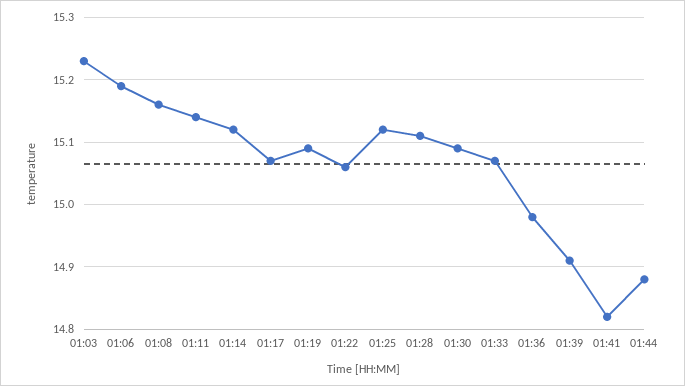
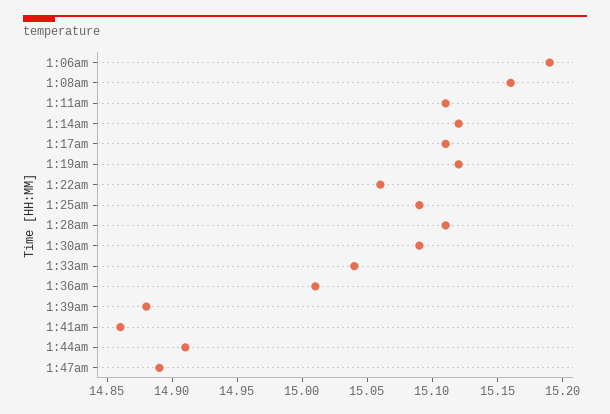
01:03: 15.23 -> none
01:11: 15.14 -> 15.11
01:17: 15.07 -> 15.11
01:19: 15.09 -> 15.12
01:25: 15.12 -> 15.09
01:33: 15.07 -> 15.04
01:36: 14.98 -> 15.01
01:39: 14.91 -> 14.88
01:41: 14.82 -> 14.86
01:44: 14.88 -> 14.91
1:47am: none -> 14.89

